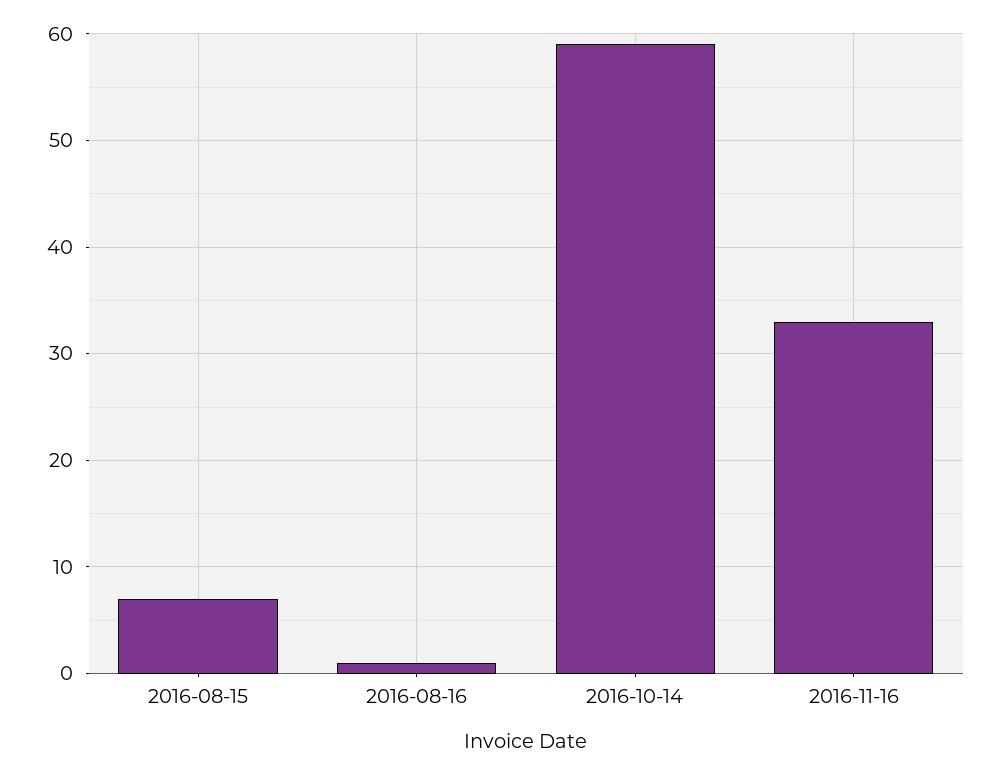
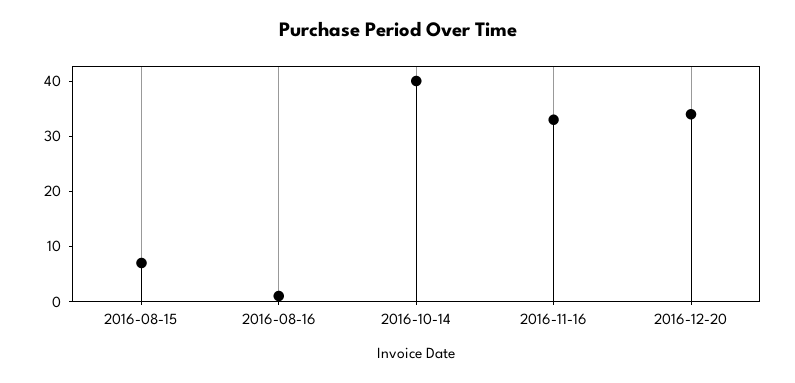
2016-10-14: 59 -> 40
2016-12-20: none -> 35

